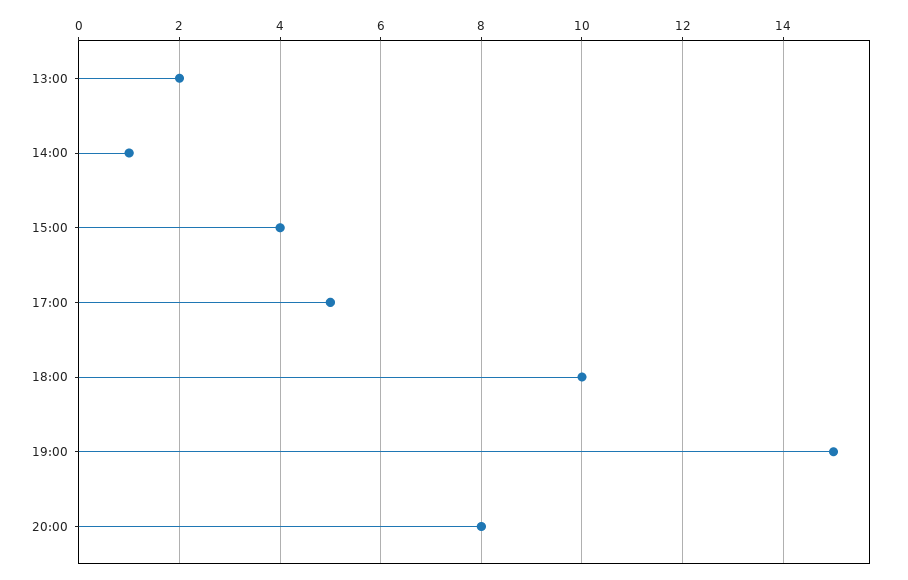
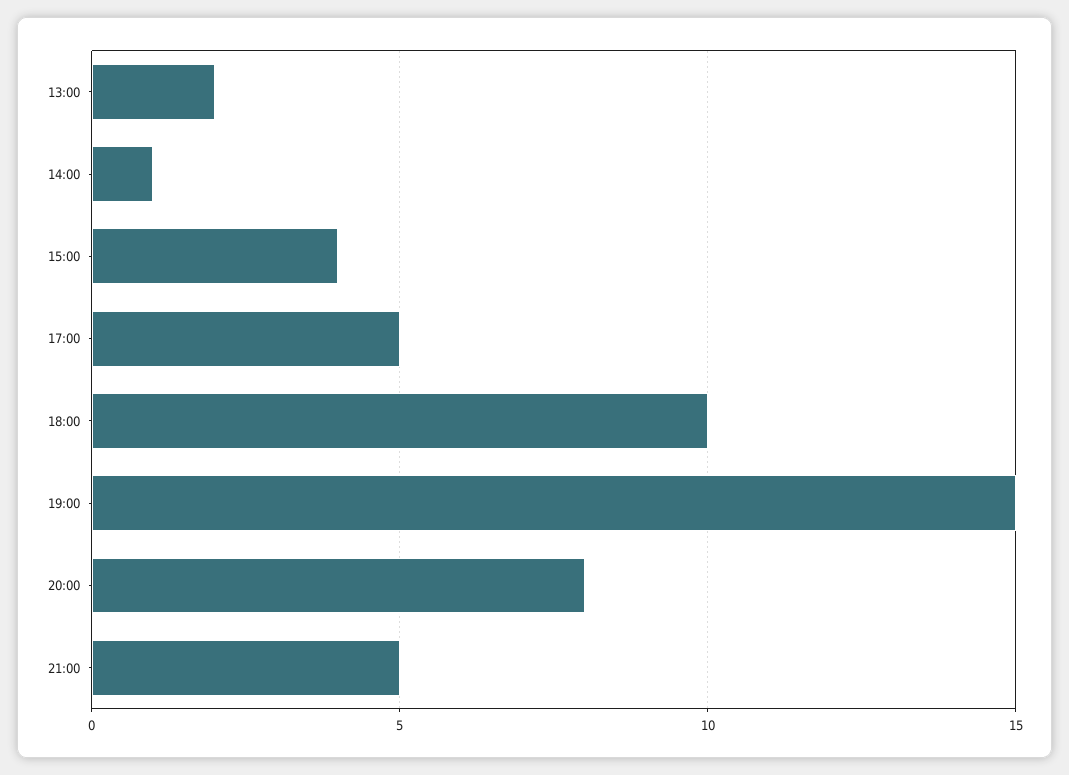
21:00: none -> 5

